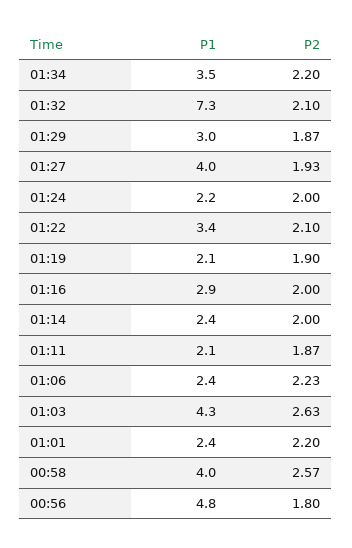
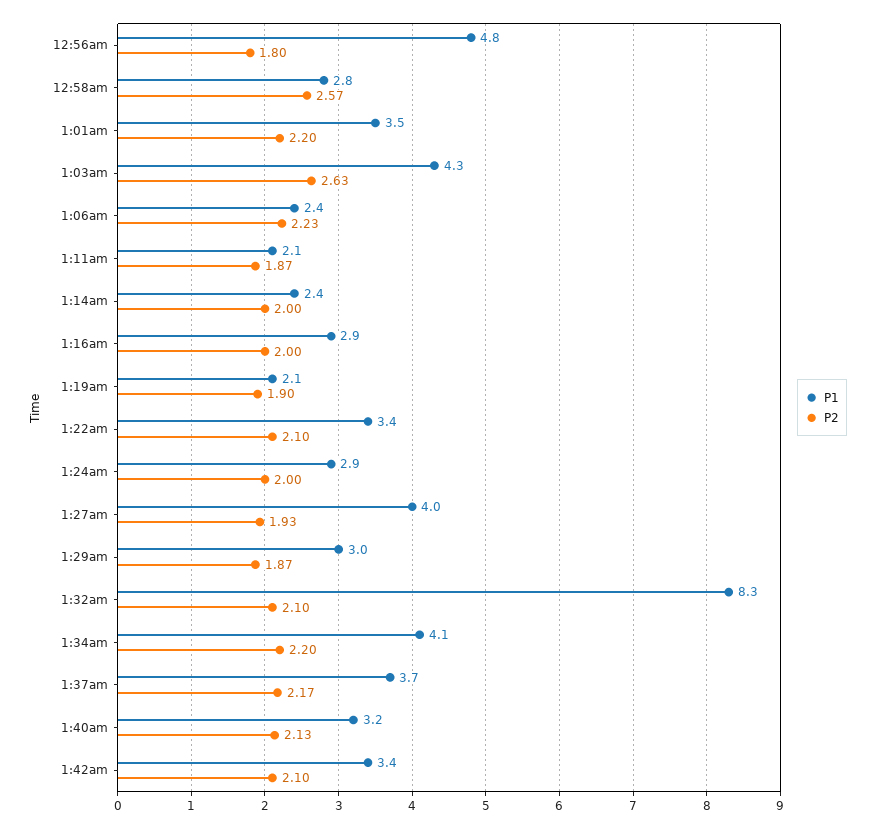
P1, 01:34: 3.5 -> 4.1
P1, 01:32: 7.3 -> 8.3
P1, 01:24: 2.2 -> 2.9
P1, 01:01: 2.4 -> 3.5
P1, 00:58: 4 -> 2.8
P1, 1:37am: none -> 3.7
P2, 1:37am: none -> 2.17
P1, 1:40am: none -> 3.2
P2, 1:40am: none -> 2.13
P1, 1:42am: none -> 3.4
P2, 1:42am: none -> 2.1

